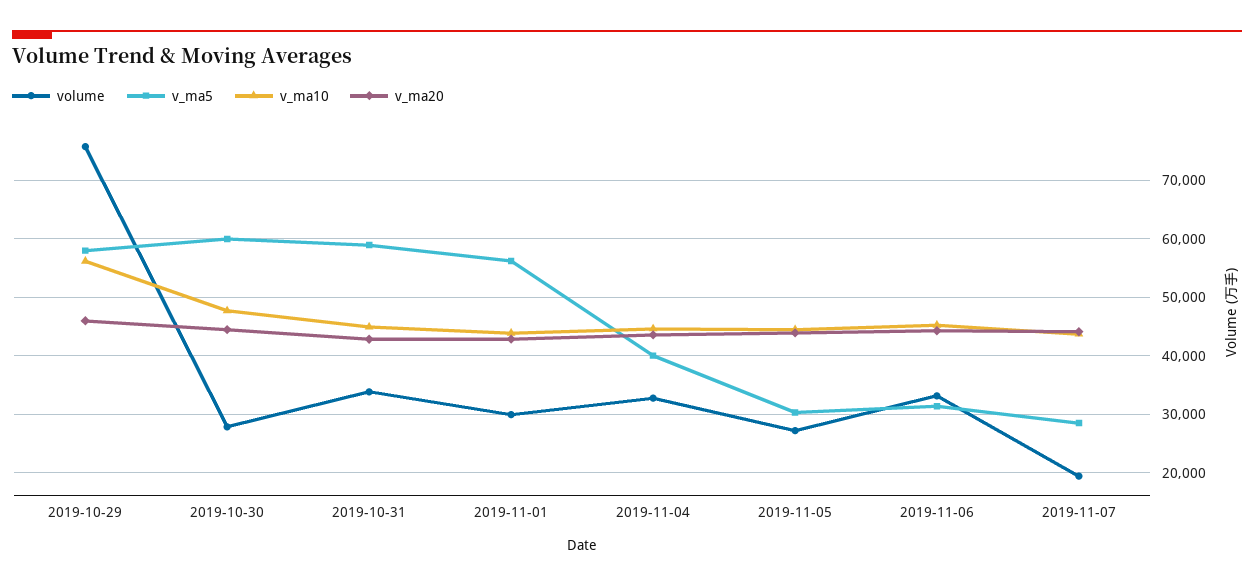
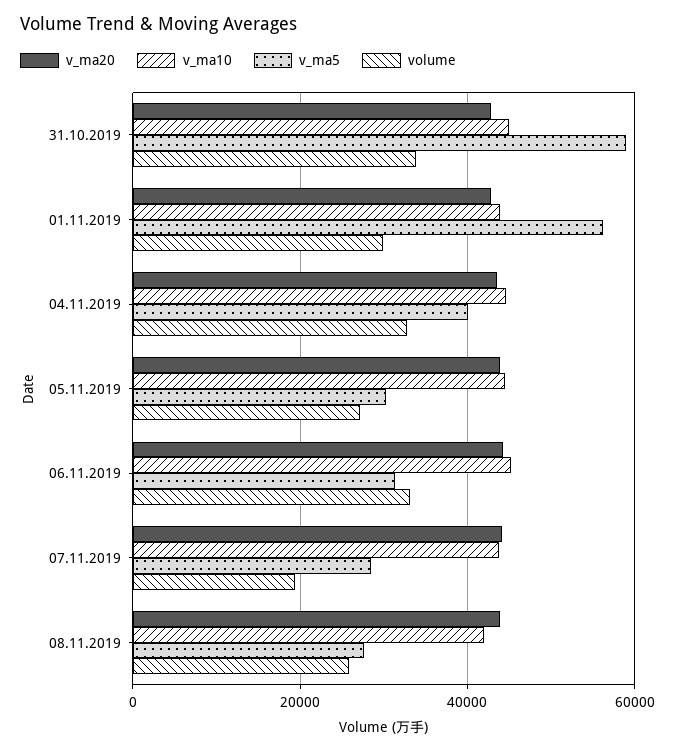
volume, 2019-10-29: 76000 -> none
v_ma5, 2019-10-29: 58000 -> none
v_ma10, 2019-10-29: 56000 -> none
v_ma20, 2019-10-29: 46000 -> none
volume, 2019-10-30: 28000 -> none
v_ma5, 2019-10-30: 60000 -> none
v_ma10, 2019-10-30: 48000 -> none
v_ma20, 2019-10-30: 44000 -> none
v_ma20, 08.11.2019: none -> 44000
v_ma10, 08.11.2019: none -> 42000
v_ma5, 08.11.2019: none -> 28000
volume, 08.11.2019: none -> 26000

